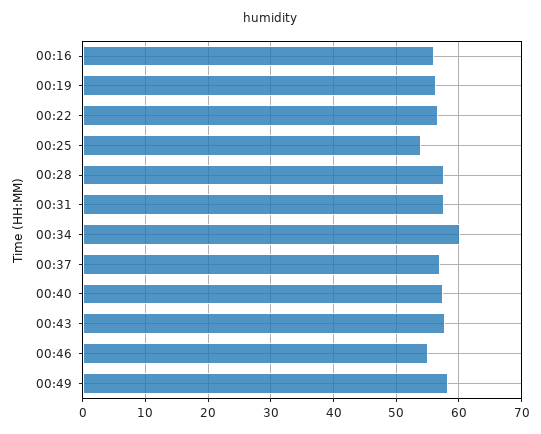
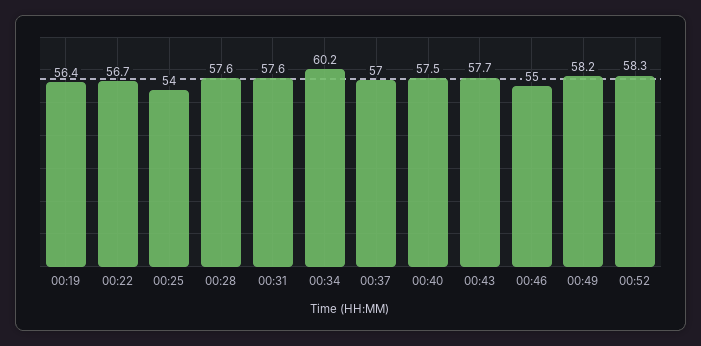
00:16: 56 -> none
00:52: none -> 58.3

